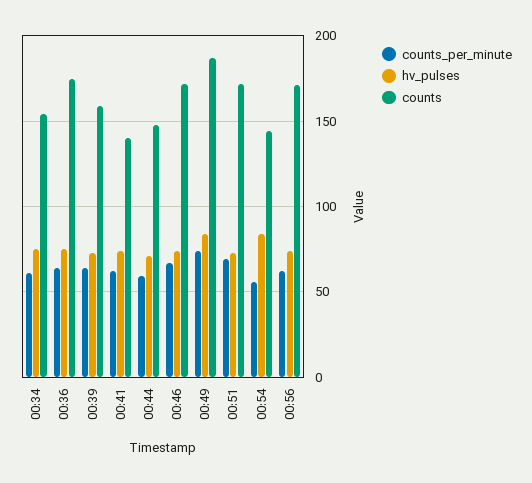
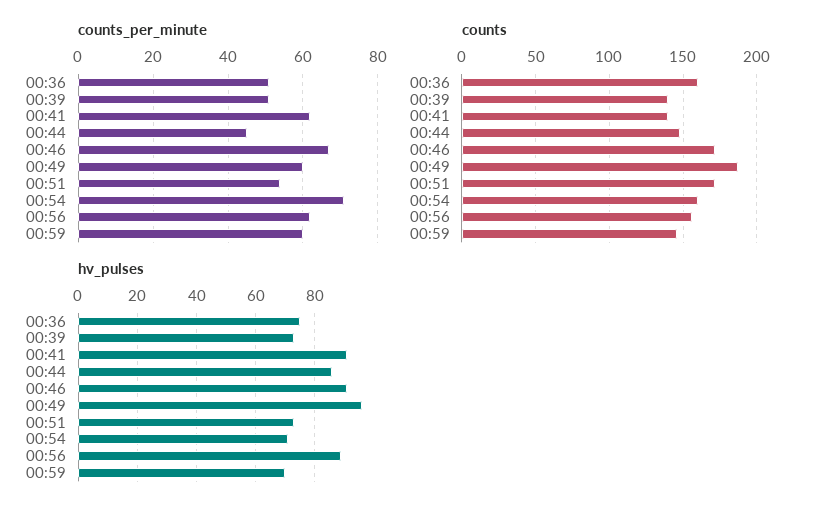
counts_per_minute, 00:34: 60 -> none
hv_pulses, 00:34: 75 -> none
counts, 00:34: 155 -> none
counts_per_minute, 00:36: 65 -> 50
counts, 00:36: 175 -> 160
counts_per_minute, 00:39: 65 -> 50
counts, 00:39: 160 -> 140
hv_pulses, 00:41: 75 -> 90
counts_per_minute, 00:44: 60 -> 45
hv_pulses, 00:44: 70 -> 85
hv_pulses, 00:46: 75 -> 90
counts_per_minute, 00:49: 75 -> 60
hv_pulses, 00:49: 85 -> 95
counts_per_minute, 00:51: 70 -> 55
counts_per_minute, 00:54: 55 -> 70
hv_pulses, 00:54: 85 -> 70
counts, 00:54: 145 -> 160
hv_pulses, 00:56: 75 -> 90
counts, 00:56: 170 -> 155
counts_per_minute, 00:59: none -> 60
counts, 00:59: none -> 145
hv_pulses, 00:59: none -> 70

